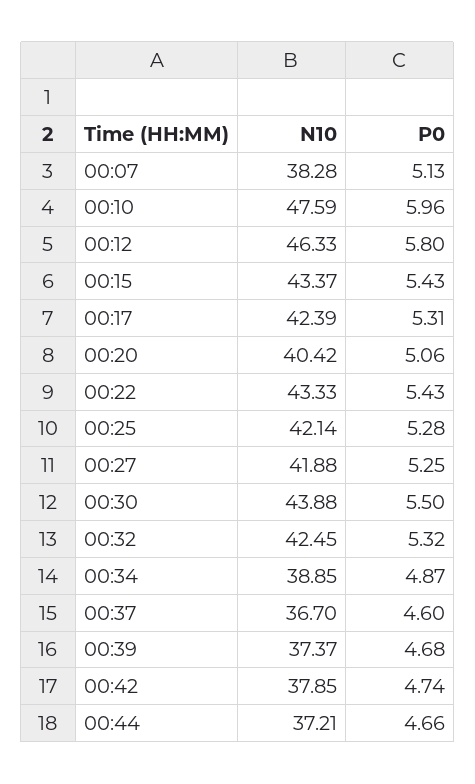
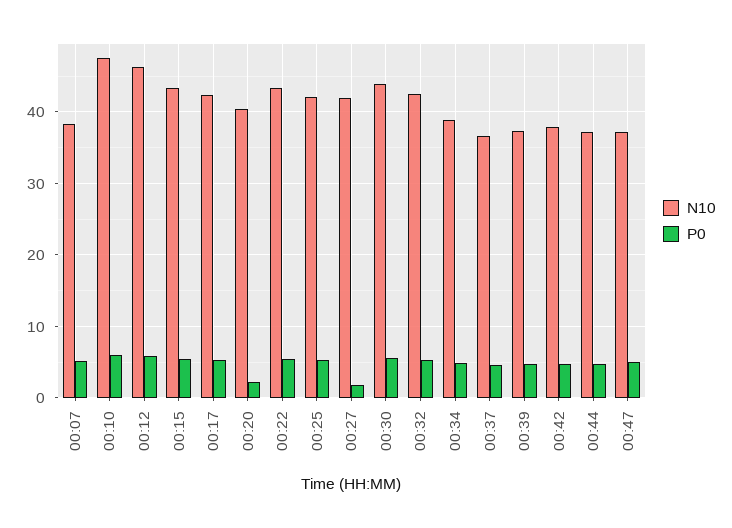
P0, 00:20: 5.06 -> 2
P0, 00:27: 5.25 -> 2
N10, 00:47: none -> 37
P0, 00:47: none -> 5

